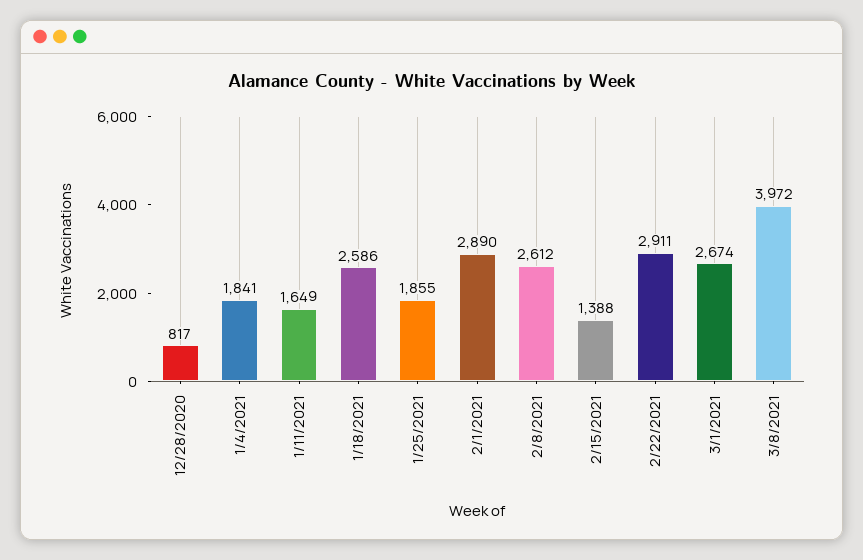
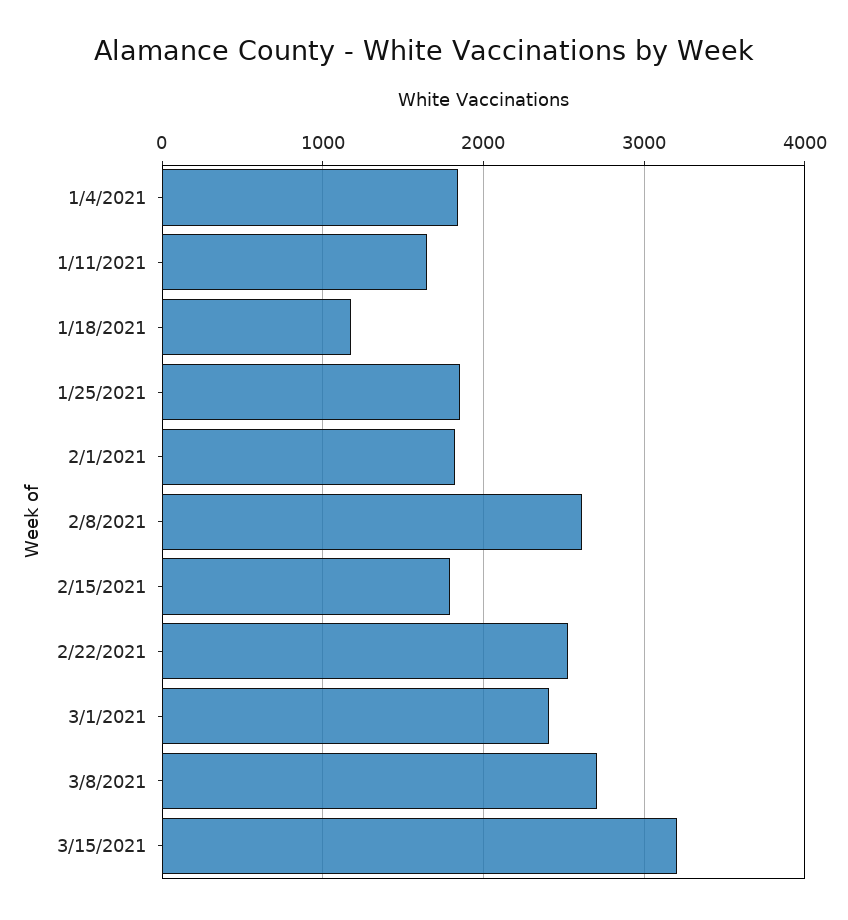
12/28/2020: 817 -> none
1/18/2021: 2586 -> 1200
2/1/2021: 2890 -> 1800
2/15/2021: 1388 -> 1800
2/22/2021: 2911 -> 2500
3/1/2021: 2674 -> 2400
3/8/2021: 3972 -> 2700
3/15/2021: none -> 3200

